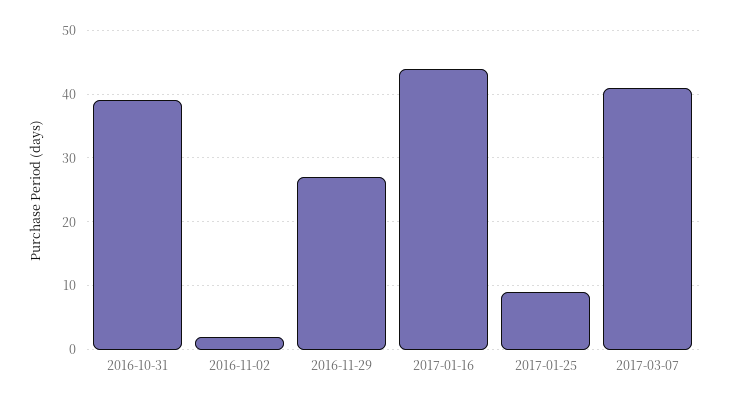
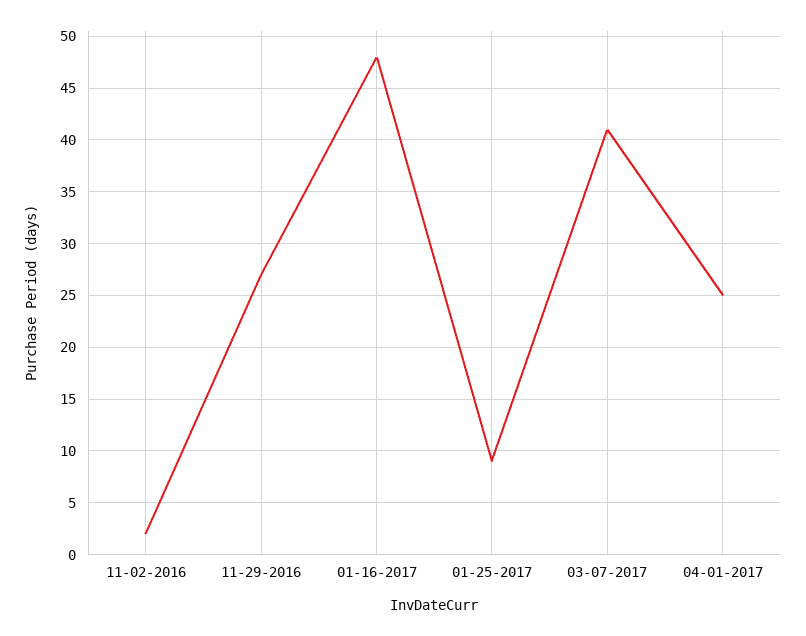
2016-10-31: 39 -> none
2017-01-16: 44 -> 48
04-01-2017: none -> 25

